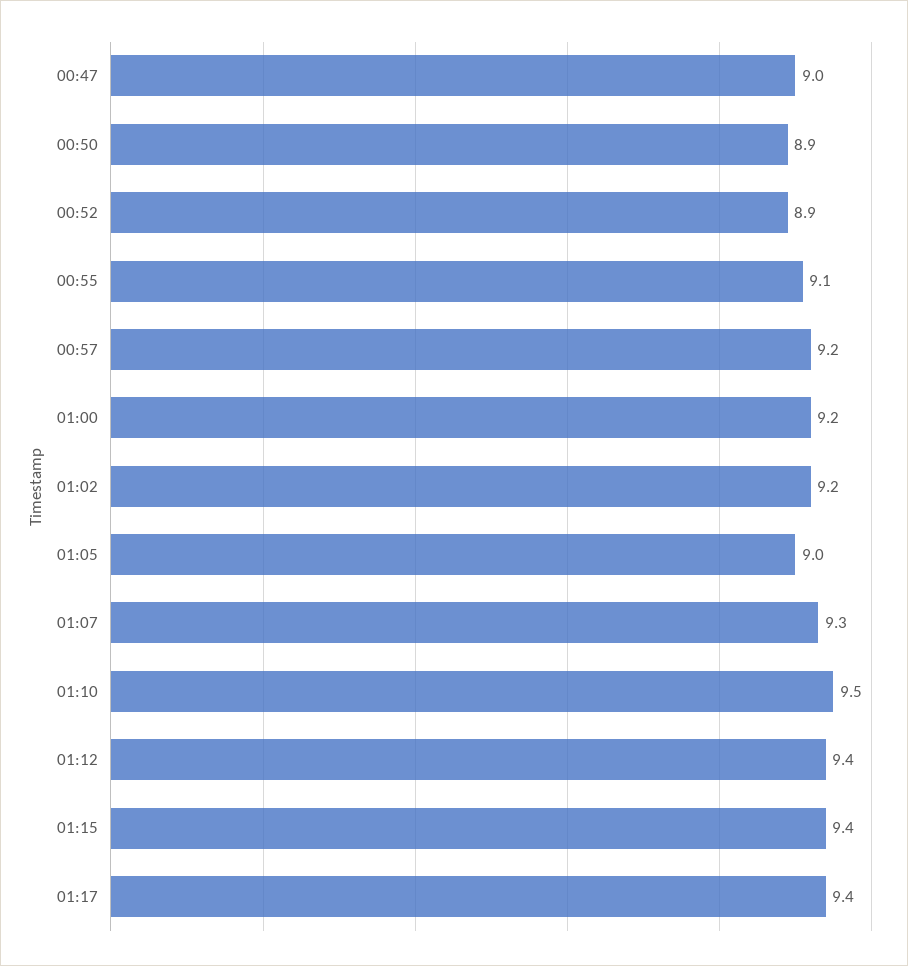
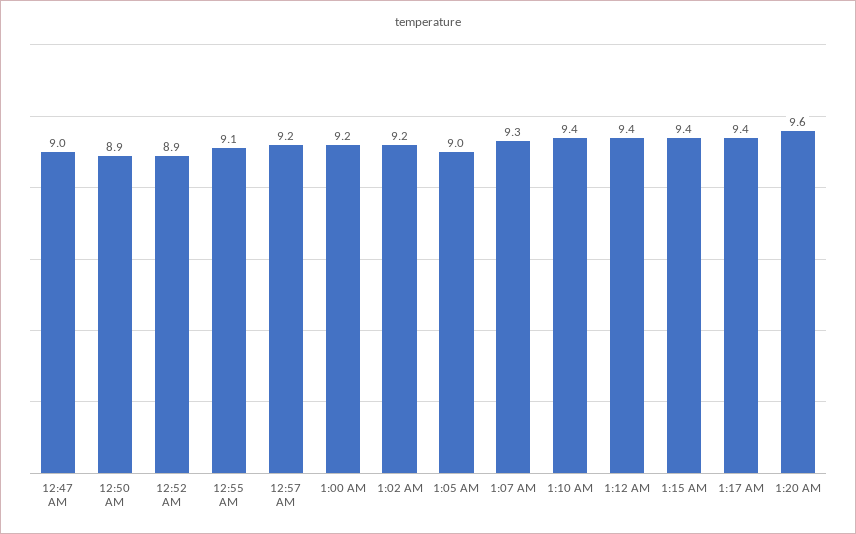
01:10: 9.5 -> 9.4
1:20 AM: none -> 9.6

